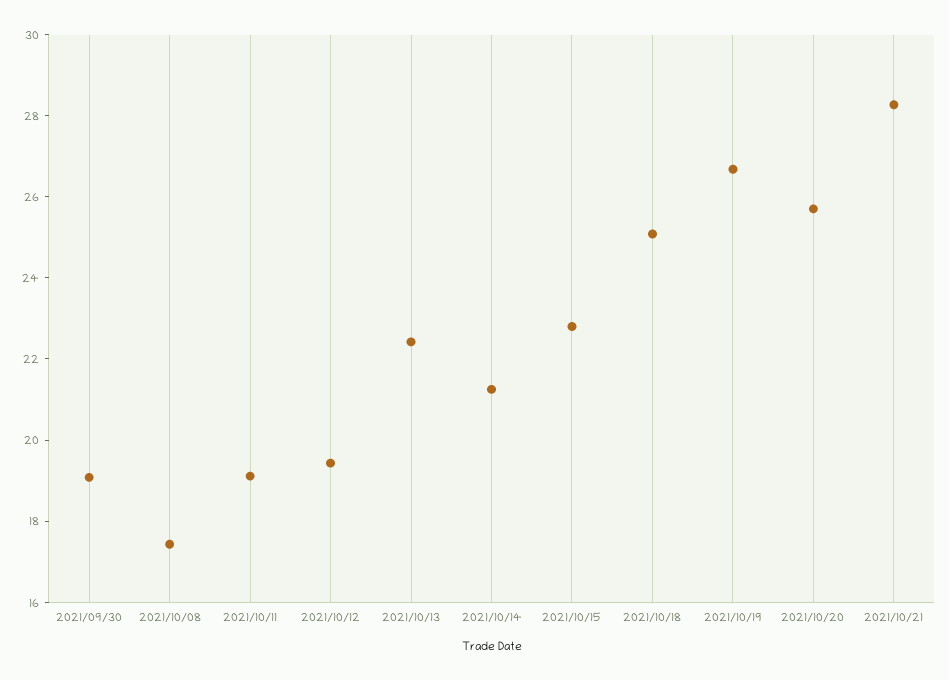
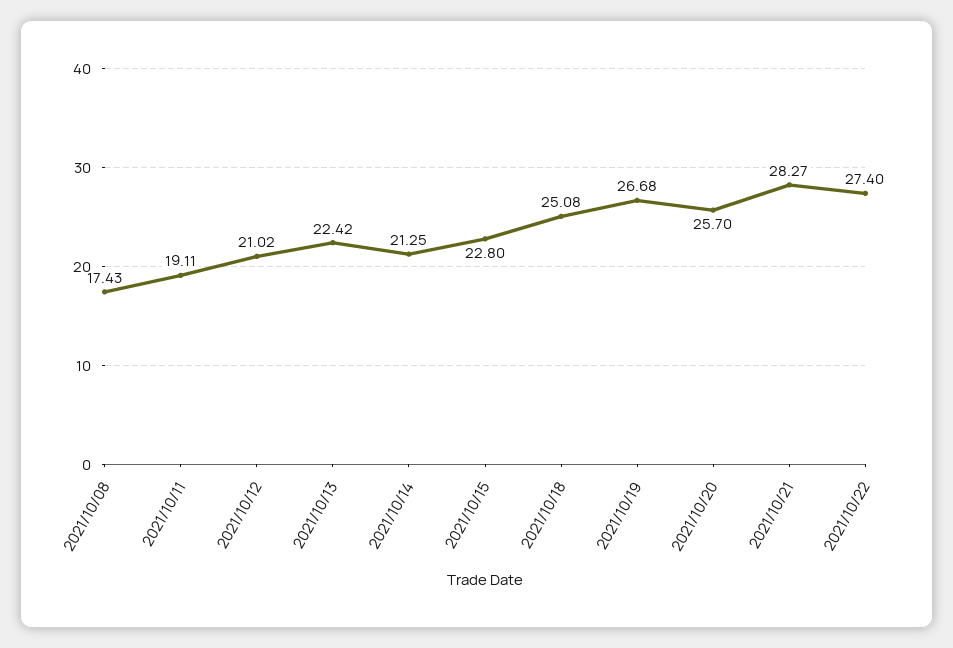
2021/09/30: 19 -> none
2021/10/12: 19.5 -> 21.02
2021/10/22: none -> 27.4

